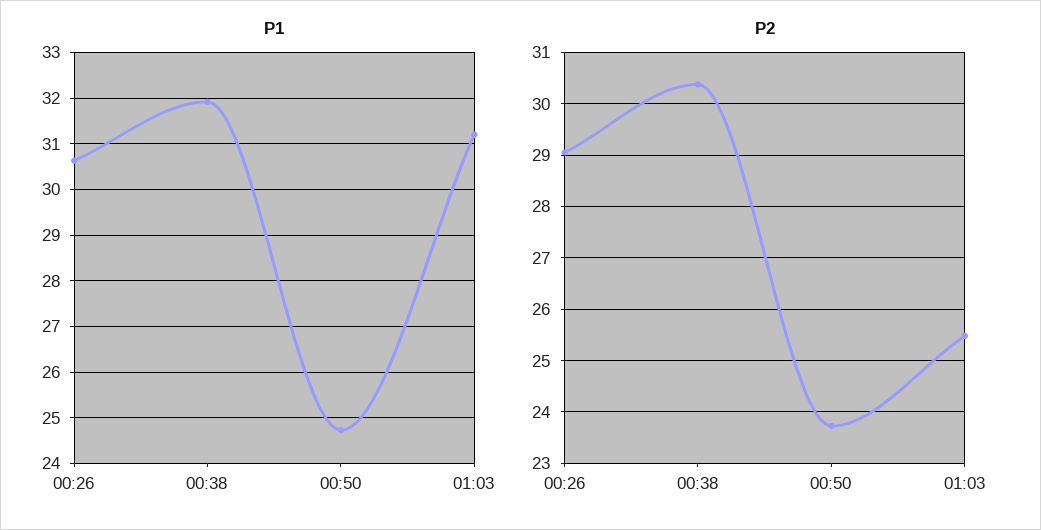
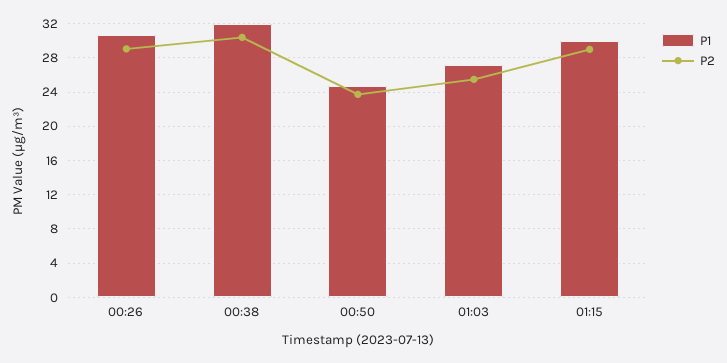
P1, 01:03: 31.2 -> 27
P1, 01:15: none -> 30
P2, 01:15: none -> 29

